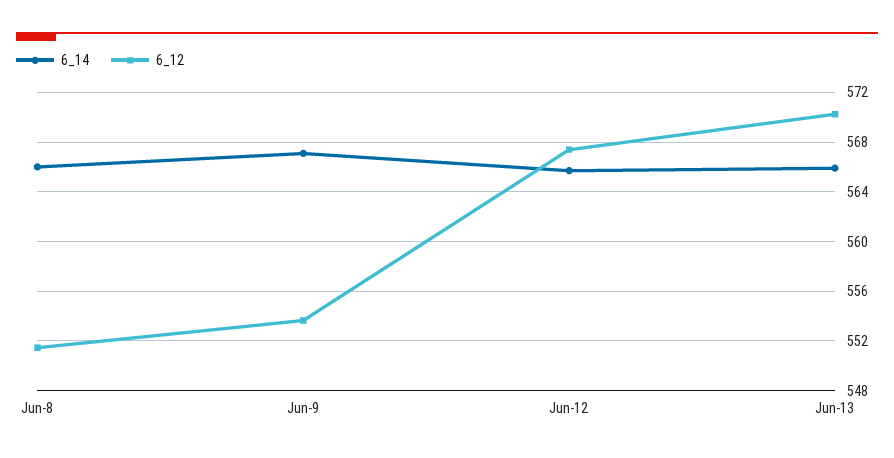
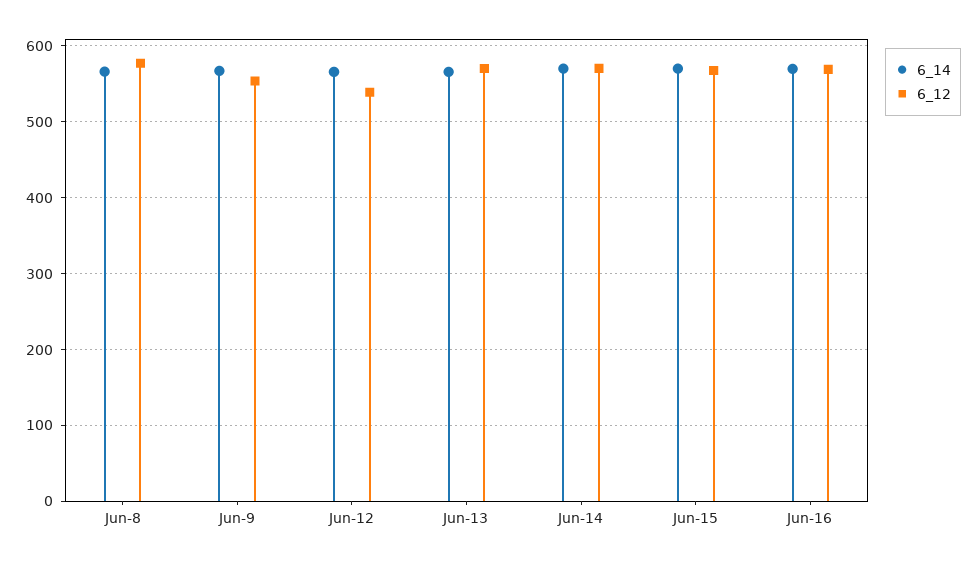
6_12, Jun-8: 551.5 -> 580
6_12, Jun-12: 567.5 -> 540
6_14, Jun-14: none -> 570
6_12, Jun-14: none -> 570
6_14, Jun-15: none -> 570
6_12, Jun-15: none -> 570
6_14, Jun-16: none -> 570
6_12, Jun-16: none -> 570

